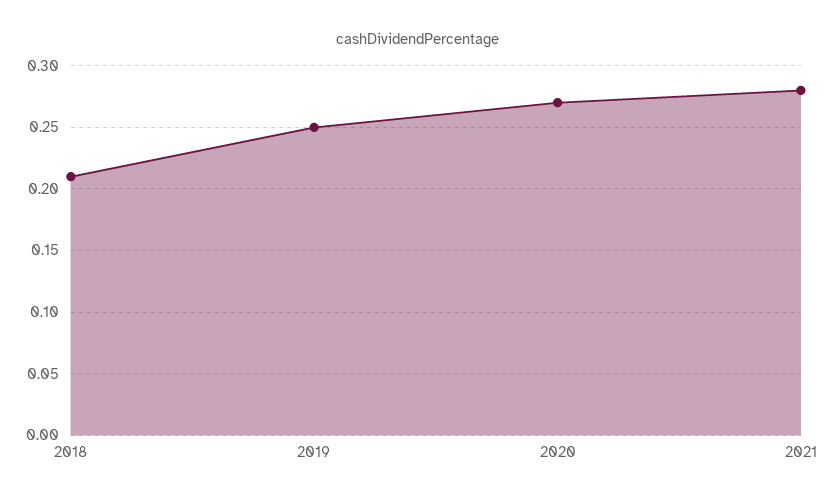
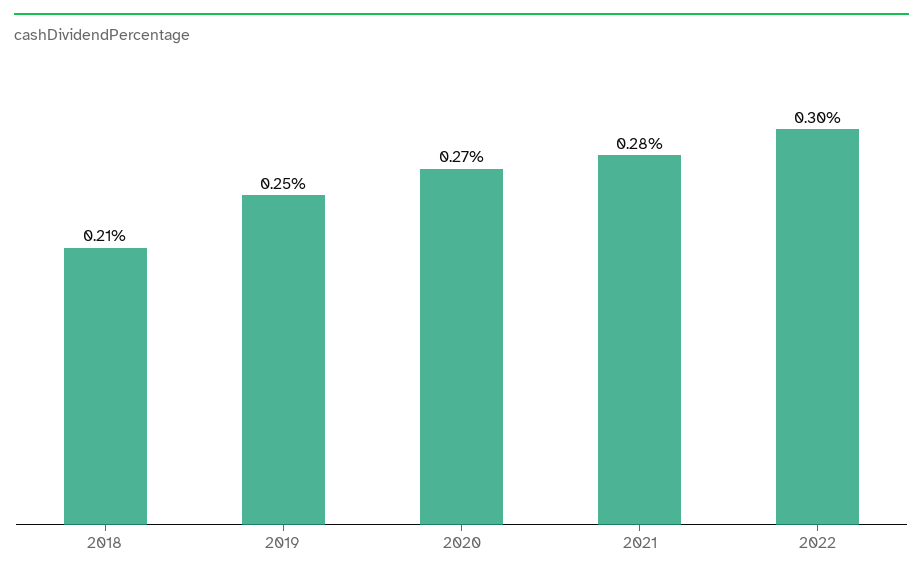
2022: none -> 0.3

